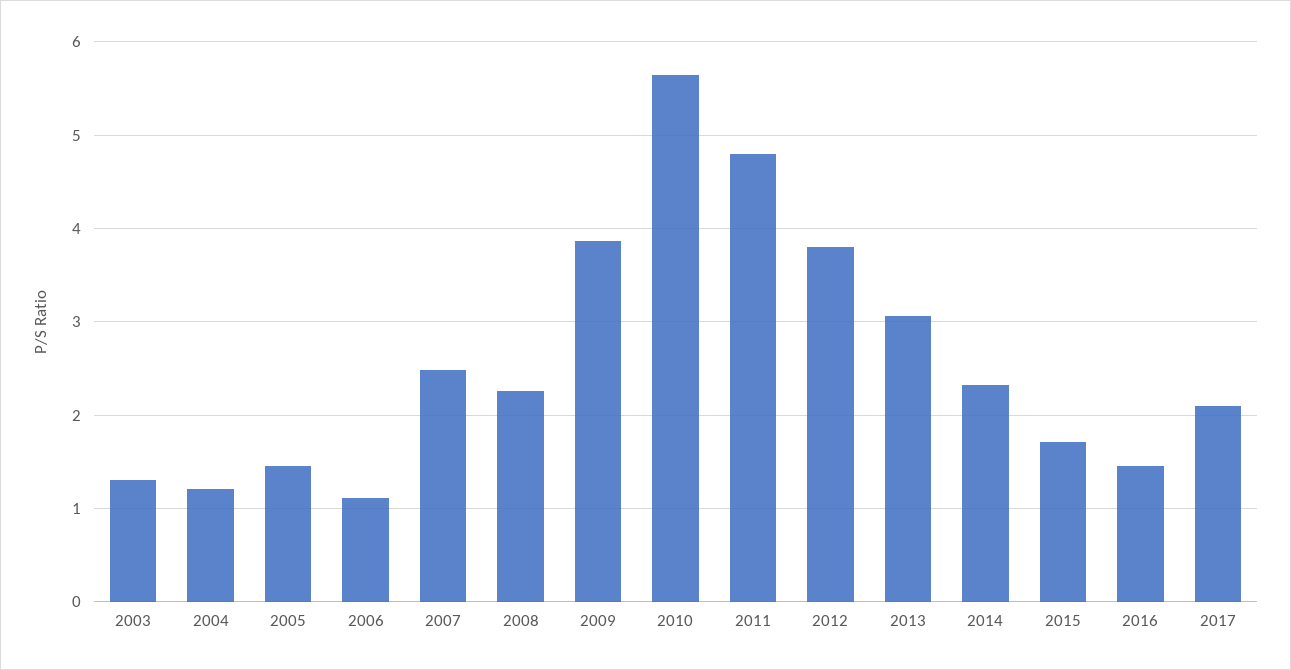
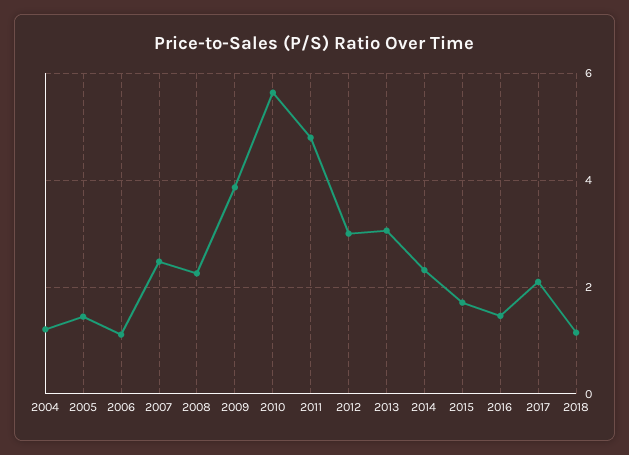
2003: 1.3 -> none
2012: 3.8 -> 3
2018: none -> 1.2

